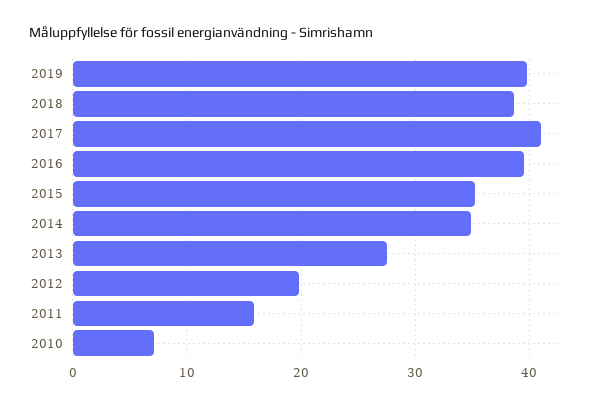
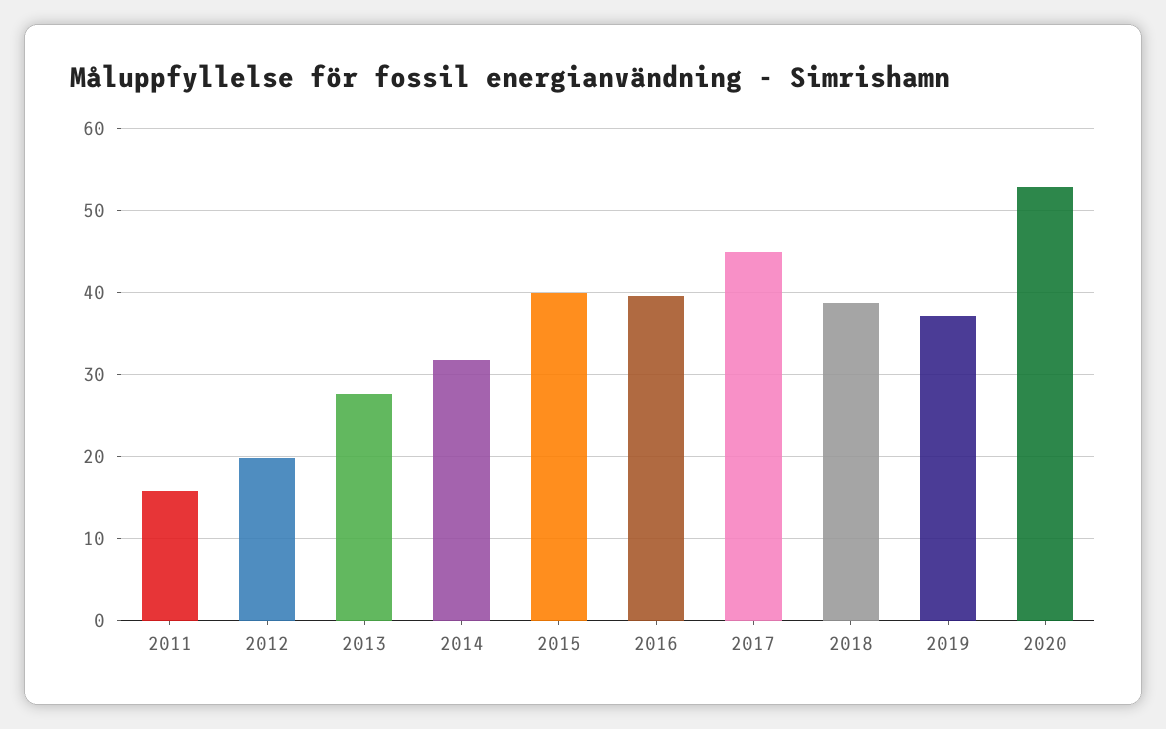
2019: 40 -> 37
2017: 41 -> 45
2015: 35 -> 40
2014: 35 -> 32
2010: 7 -> none
2020: none -> 53

